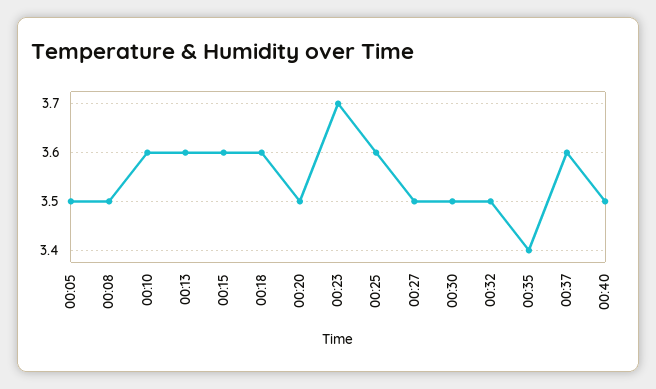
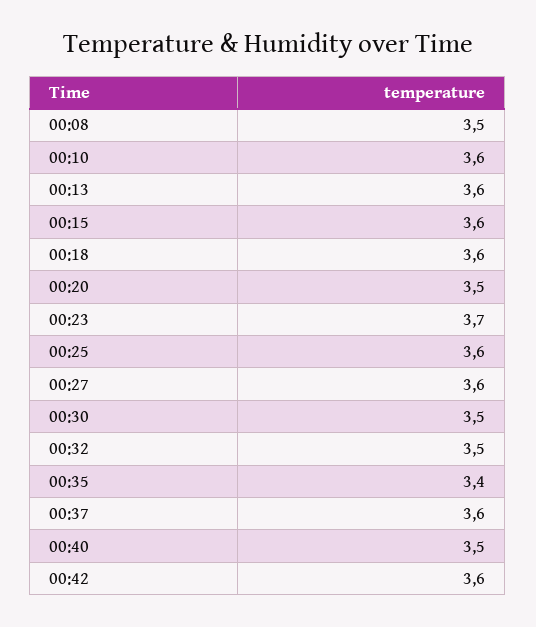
00:05: 3.5 -> none
00:27: 3.5 -> 3.6
00:42: none -> 3.6

